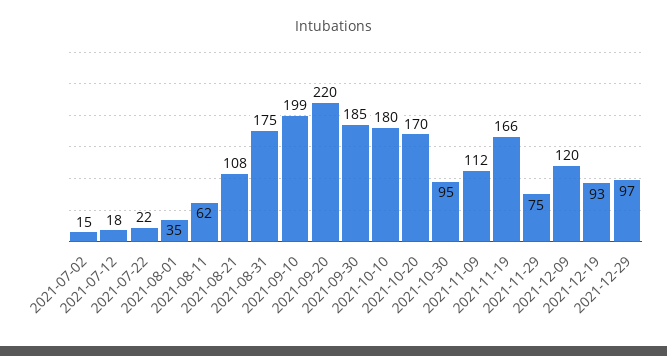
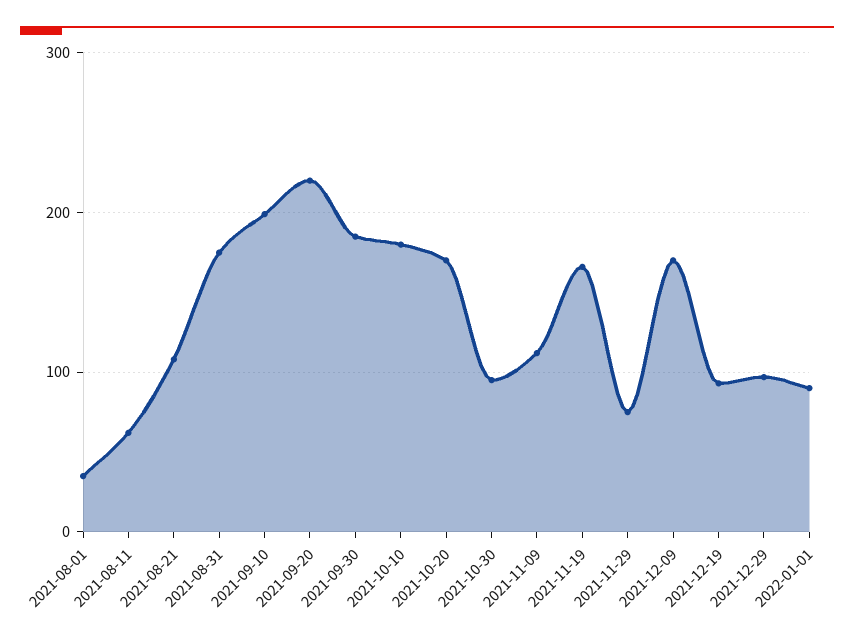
2021-07-02: 15 -> none
2021-07-12: 18 -> none
2021-07-22: 22 -> none
2021-12-09: 120 -> 170
2022-01-01: none -> 90

